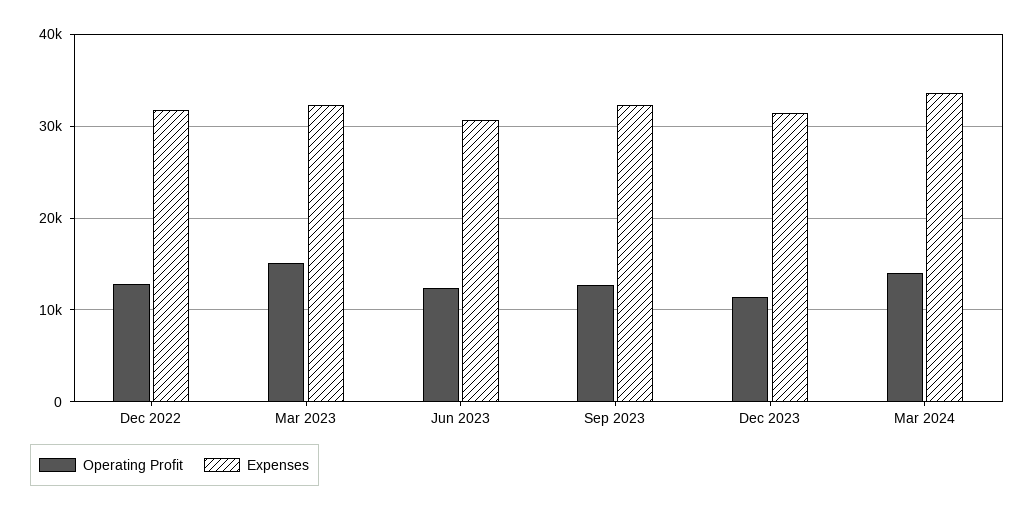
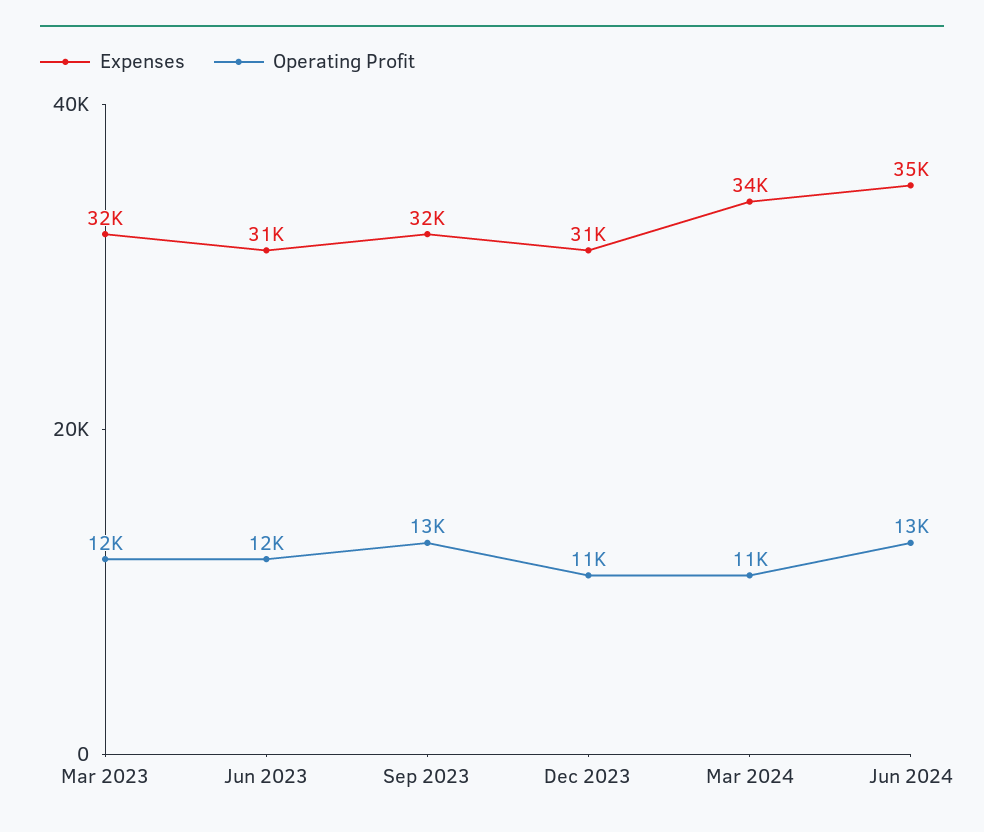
Operating Profit, Dec 2022: 13000 -> none
Expenses, Dec 2022: 32000 -> none
Operating Profit, Mar 2023: 15000 -> 12000
Operating Profit, Mar 2024: 14000 -> 11000
Expenses, Jun 2024: none -> 35000
Operating Profit, Jun 2024: none -> 13000

